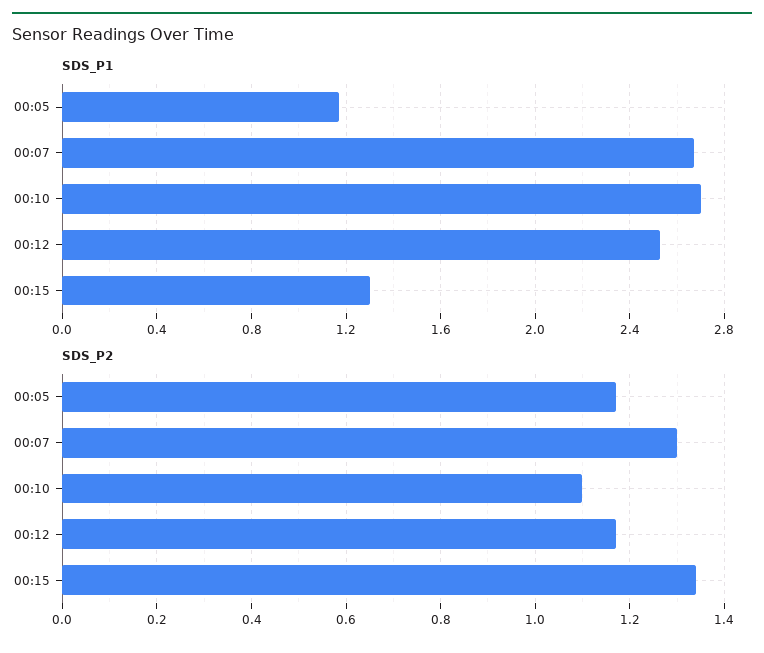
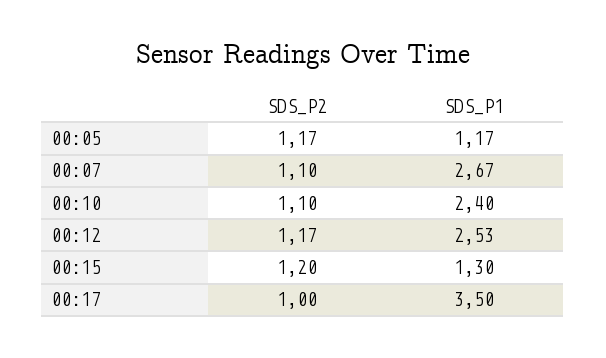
SDS_P1, 00:10: 2.7 -> 2.4
SDS_P2, 00:07: 1.3 -> 1.1
SDS_P2, 00:15: 1.35 -> 1.2
SDS_P2, 00:17: none -> 1
SDS_P1, 00:17: none -> 3.5

